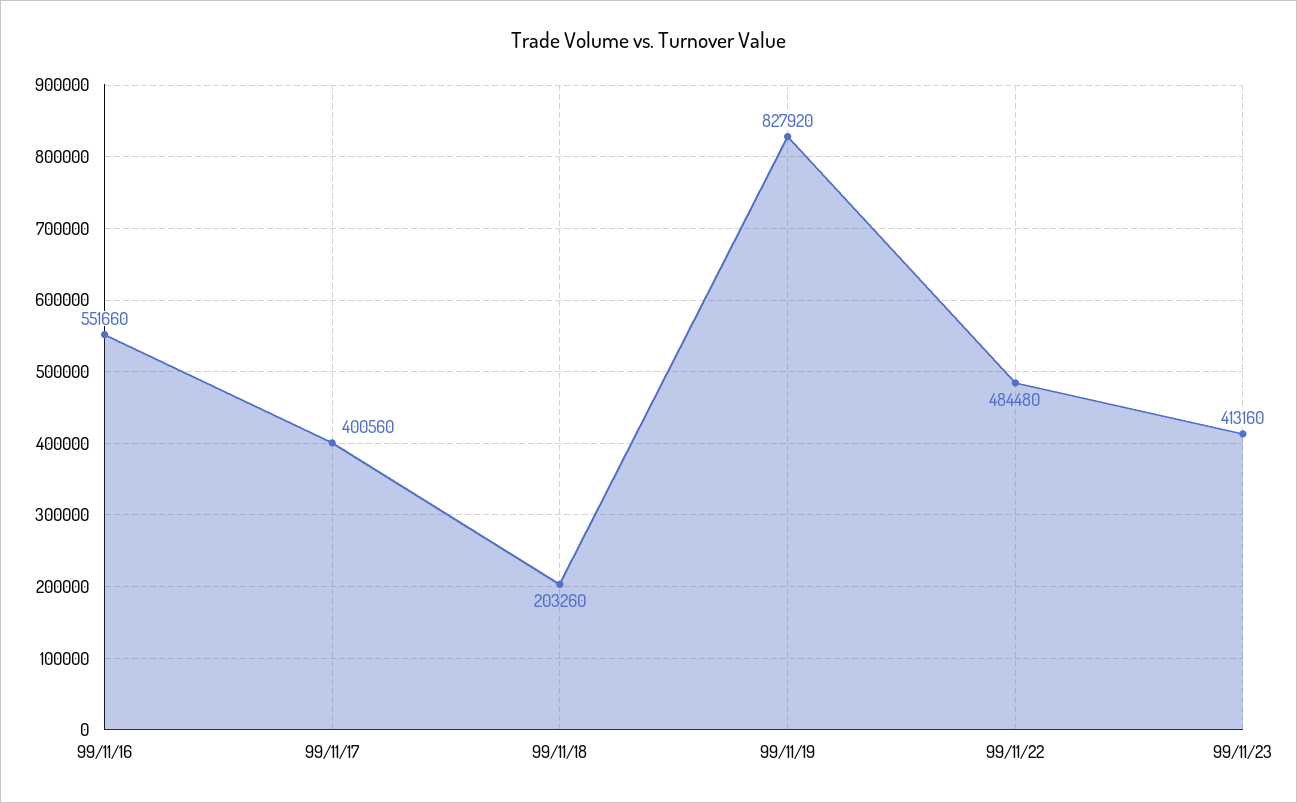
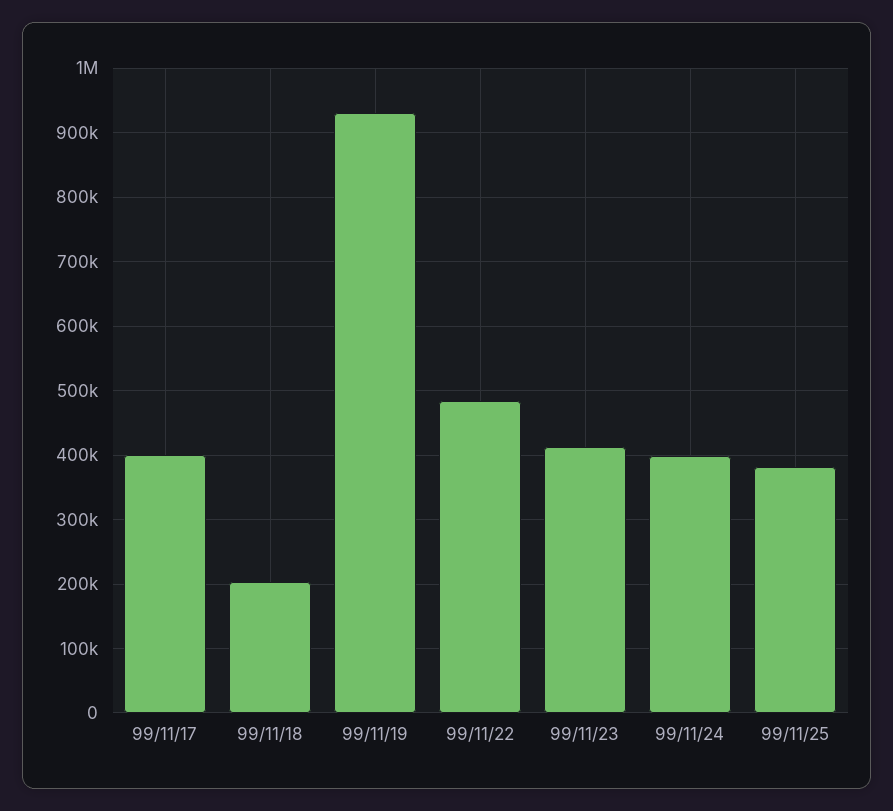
99/11/16: 551660 -> none
99/11/19: 827920 -> 930000
99/11/24: none -> 400000
99/11/25: none -> 380000

